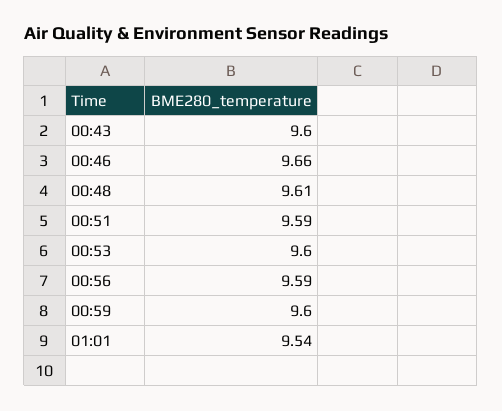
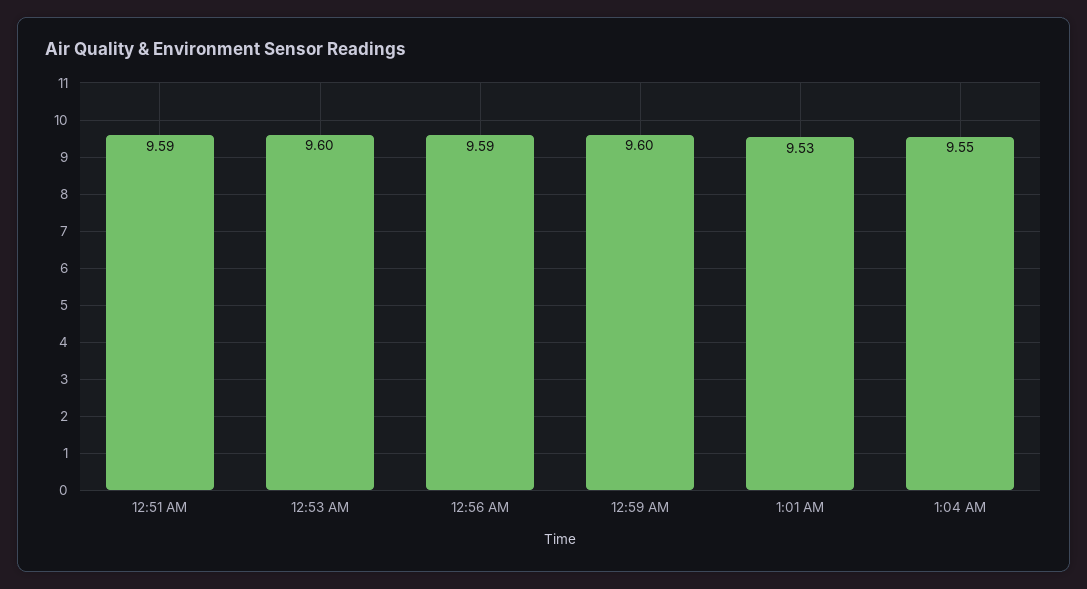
00:43: 9.6 -> none
00:46: 9.66 -> none
00:48: 9.61 -> none
01:01: 9.54 -> 9.53
1:04 AM: none -> 9.55

